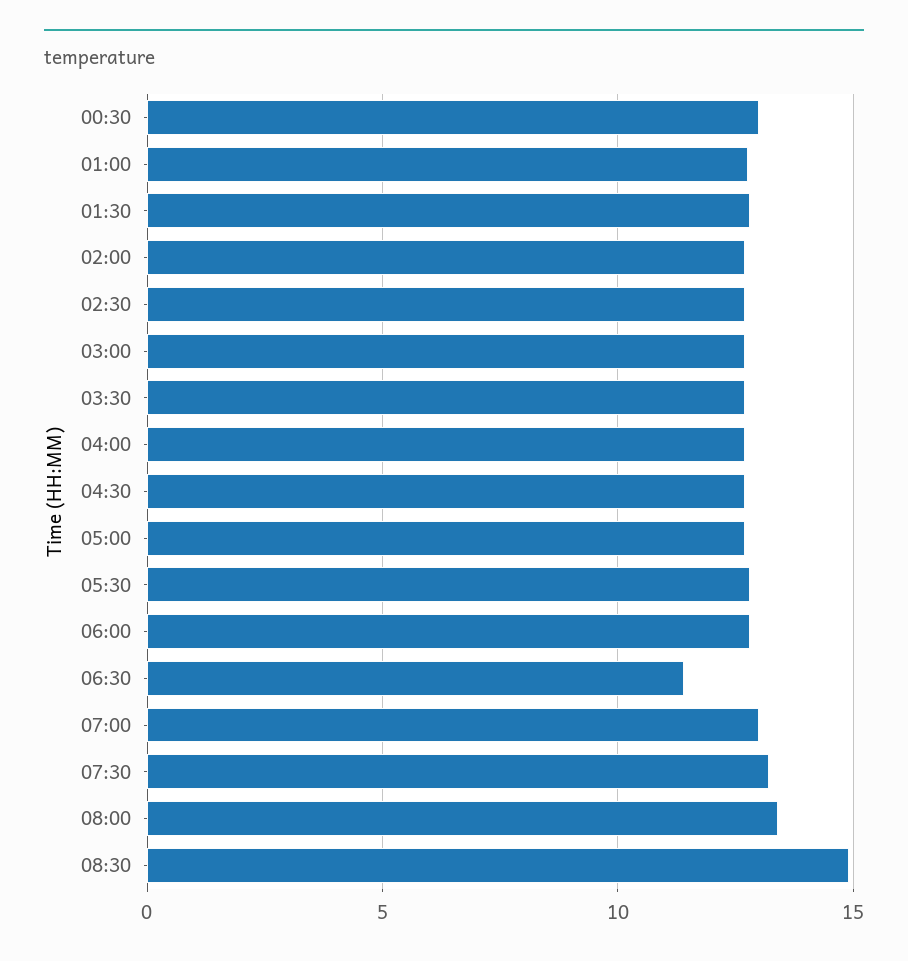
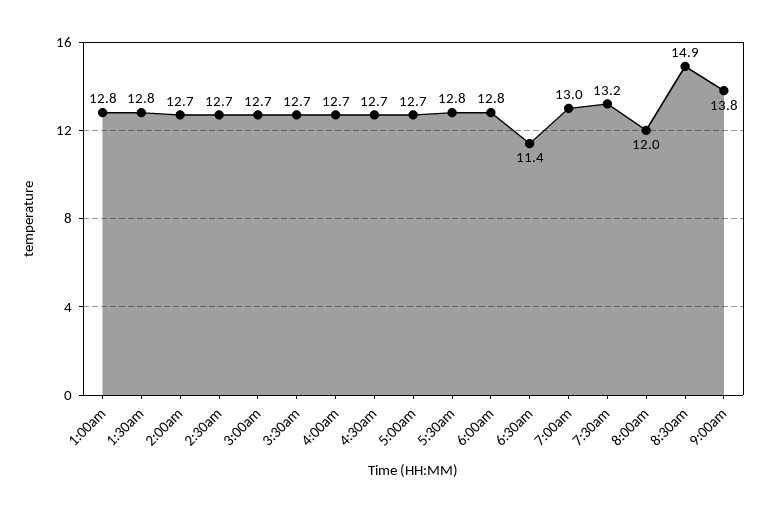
00:30: 13 -> none
08:00: 13.5 -> 12
9:00am: none -> 13.8

